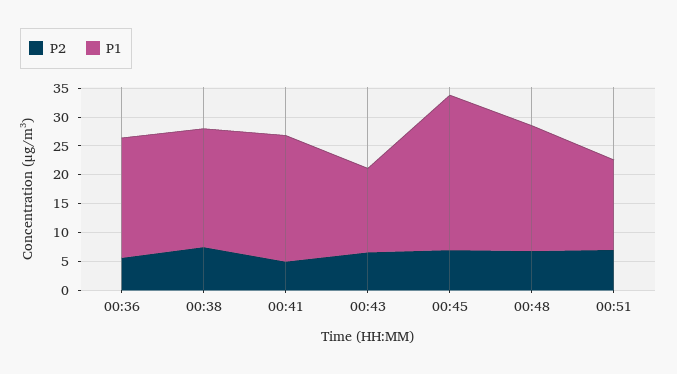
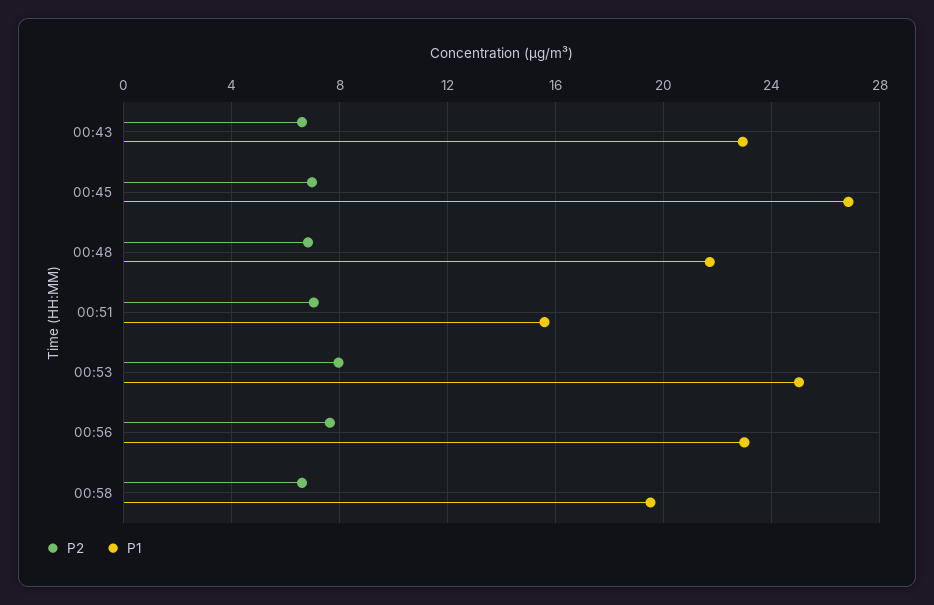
P2, 00:36: 5 -> none
P1, 00:36: 20 -> none
P2, 00:38: 7.5 -> none
P1, 00:38: 20 -> none
P2, 00:41: 5 -> none
P1, 00:41: 22.5 -> none
P1, 00:43: 15 -> 23
P2, 00:53: none -> 8
P1, 00:53: none -> 25
P2, 00:56: none -> 7.5
P1, 00:56: none -> 23
P2, 00:58: none -> 6.5
P1, 00:58: none -> 19.5

